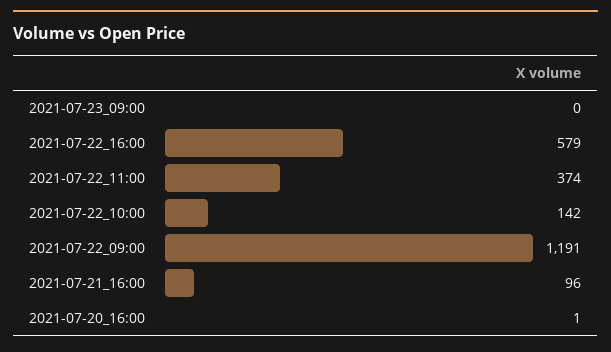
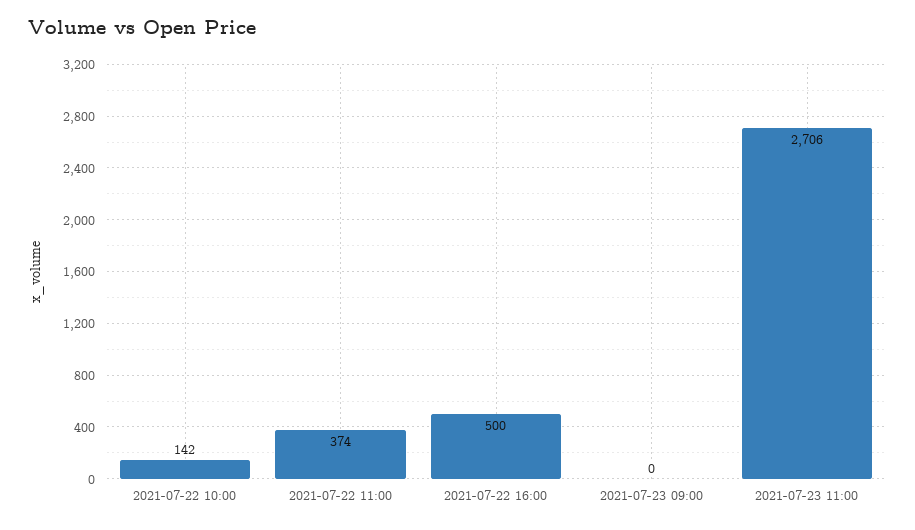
2021-07-22_16:00: 579 -> 500
2021-07-22_09:00: 1191 -> none
2021-07-21_16:00: 96 -> none
2021-07-20_16:00: 1 -> none
2021-07-23 11:00: none -> 2706

